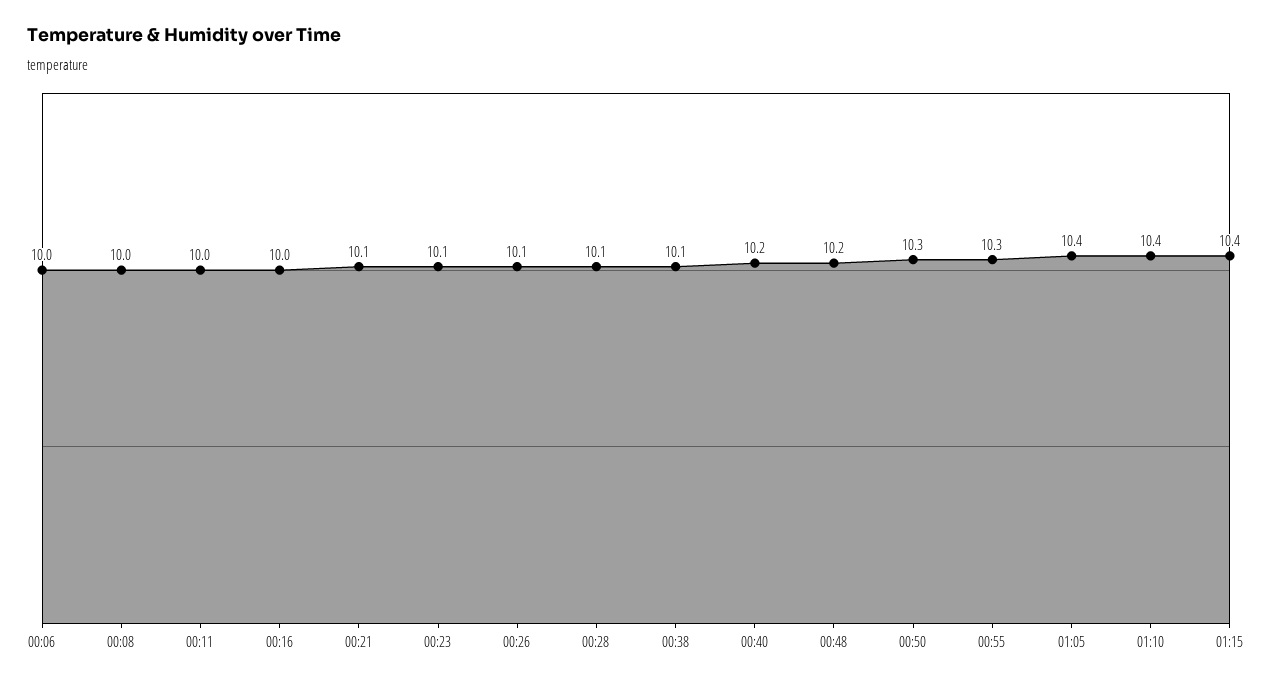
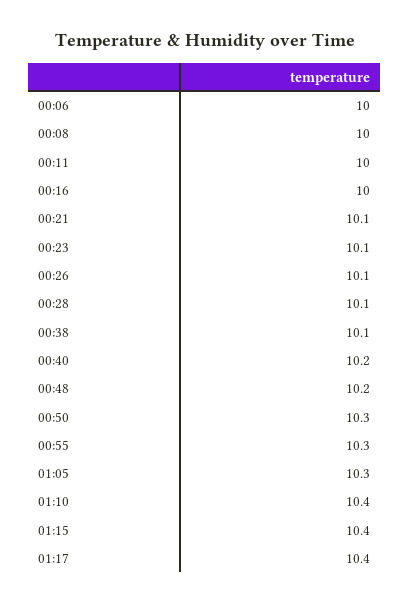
01:05: 10.4 -> 10.3
01:17: none -> 10.4

